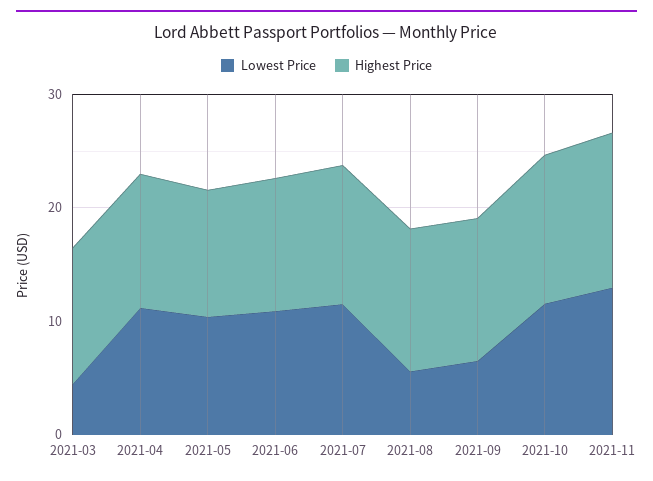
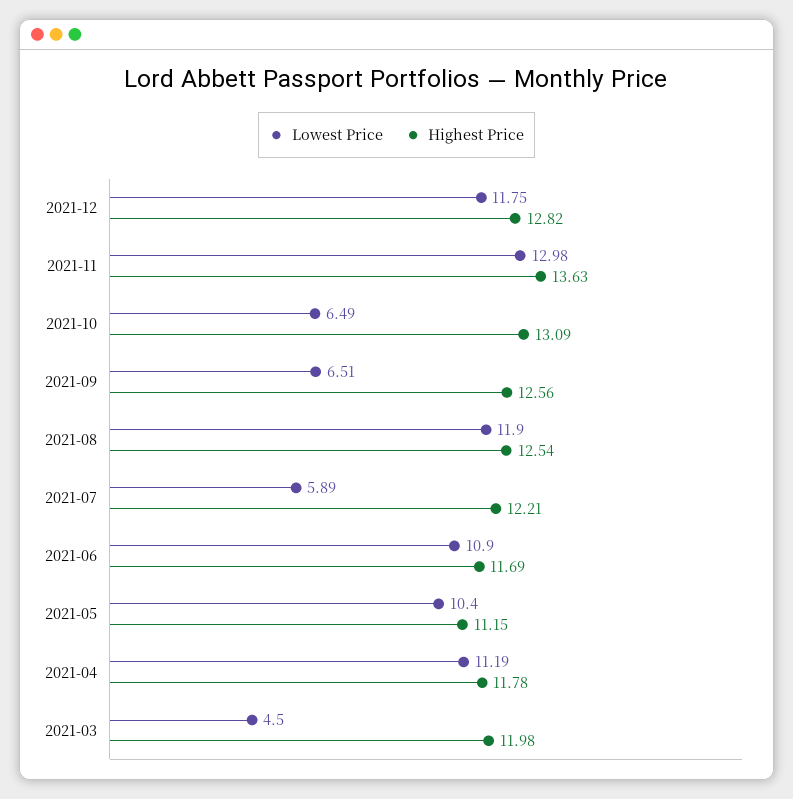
Lowest Price, 2021-07: 12 -> 5.89
Lowest Price, 2021-08: 6 -> 11.9
Lowest Price, 2021-10: 12 -> 6.49
Lowest Price, 2021-12: none -> 11.75
Highest Price, 2021-12: none -> 12.82

